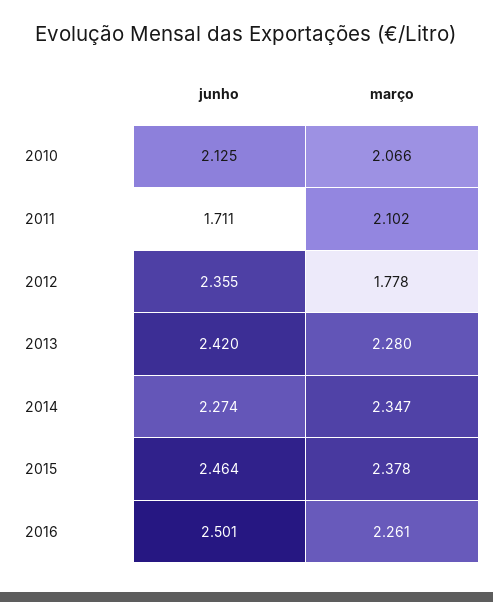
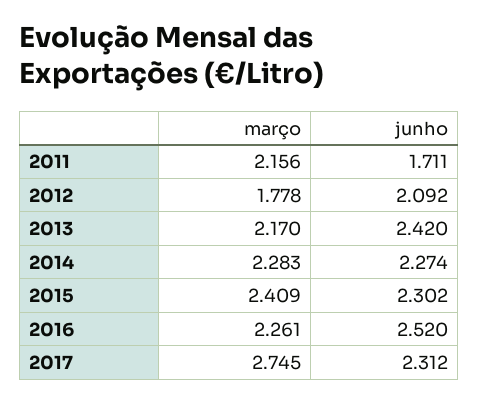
junho, 2010: 2.125 -> none
março, 2010: 2.066 -> none
março, 2011: 2.102 -> 2.156
junho, 2012: 2.355 -> 2.092
março, 2013: 2.28 -> 2.17
março, 2014: 2.347 -> 2.283
junho, 2015: 2.464 -> 2.302
março, 2015: 2.378 -> 2.409
junho, 2016: 2.501 -> 2.52
março, 2017: none -> 2.745
junho, 2017: none -> 2.312

